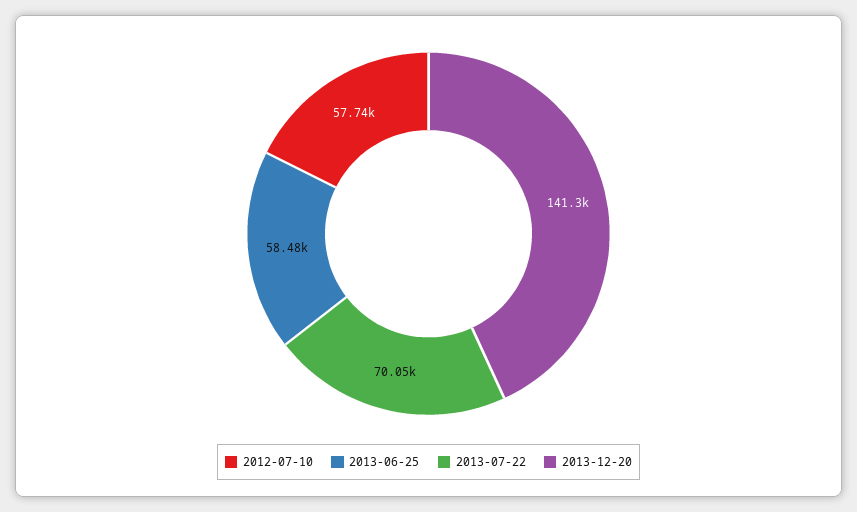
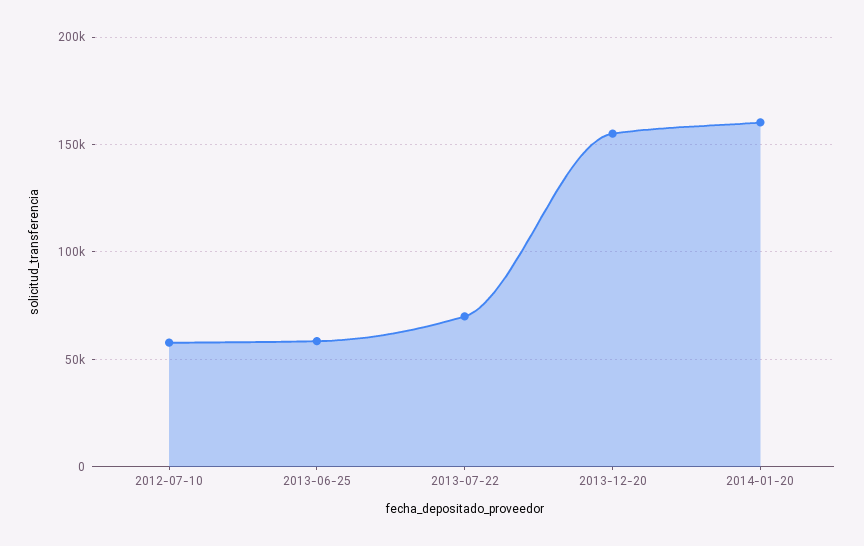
2013-12-20: 141300 -> 155000
2014-01-20: none -> 160000

